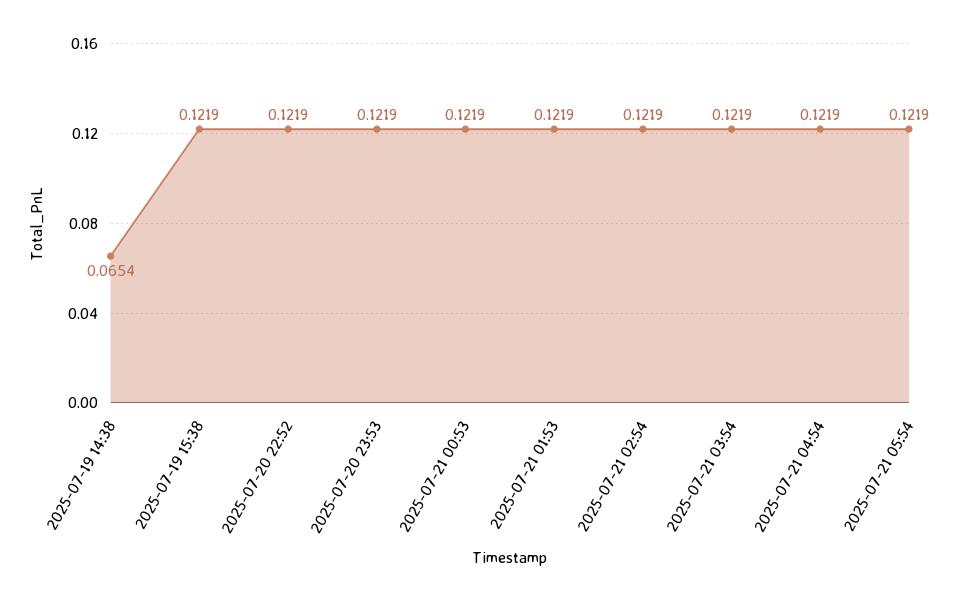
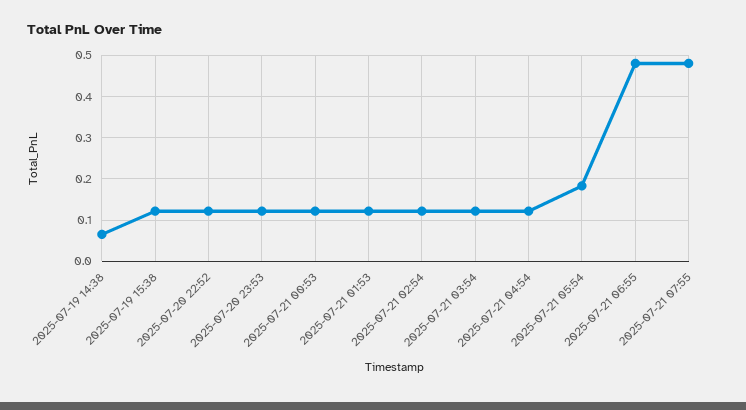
2025-07-21 05:54: 0.1219 -> 0.18
2025-07-21 06:55: none -> 0.48
2025-07-21 07:55: none -> 0.48

